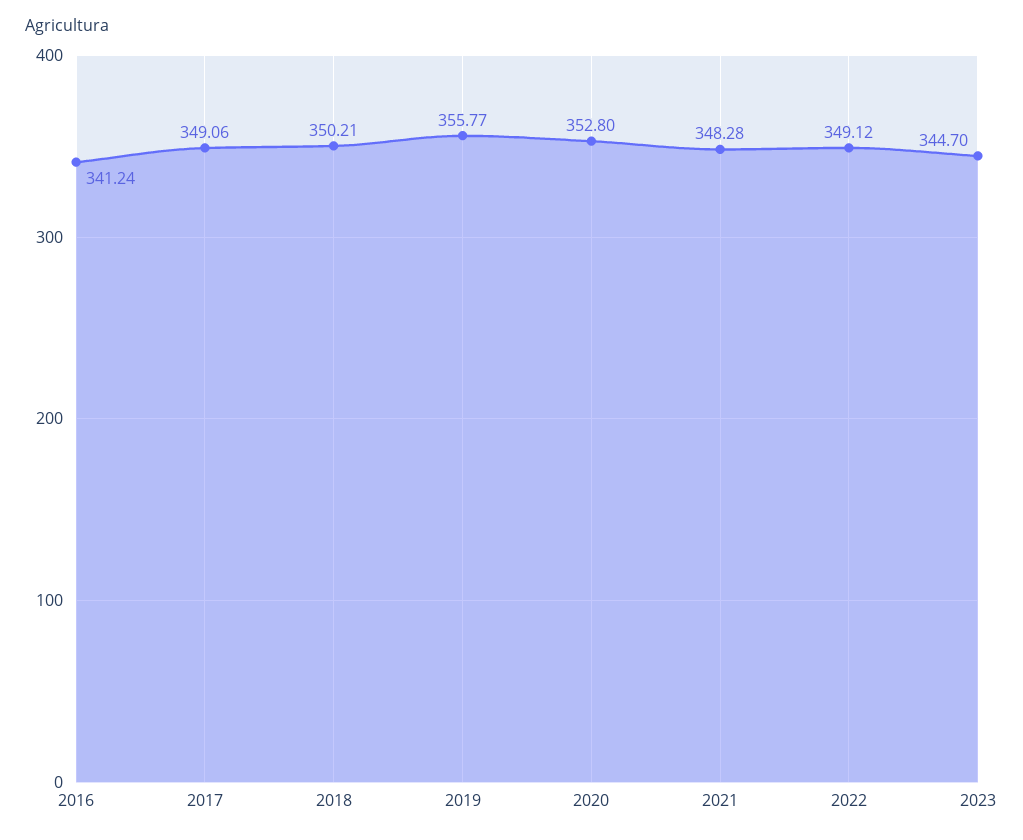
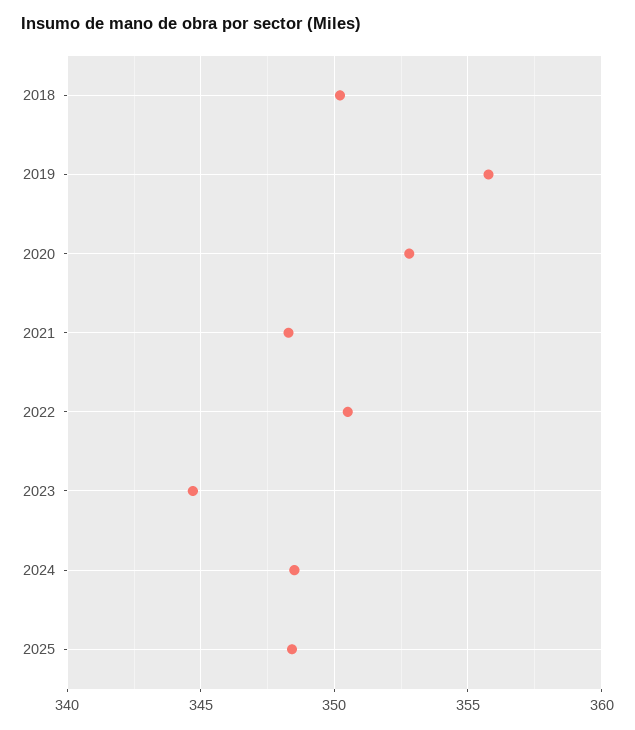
2016: 341.24 -> none
2017: 349.06 -> none
2022: 349.12 -> 350.5
2024: none -> 348.5
2025: none -> 348.5

